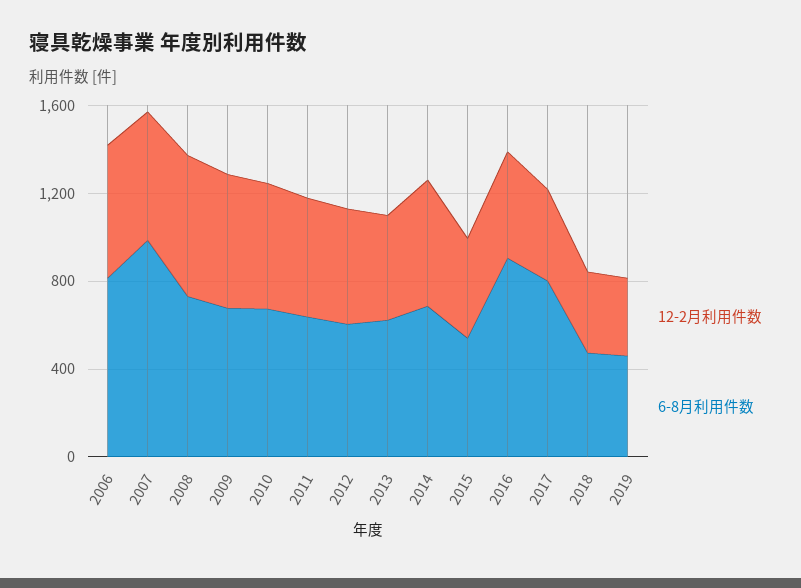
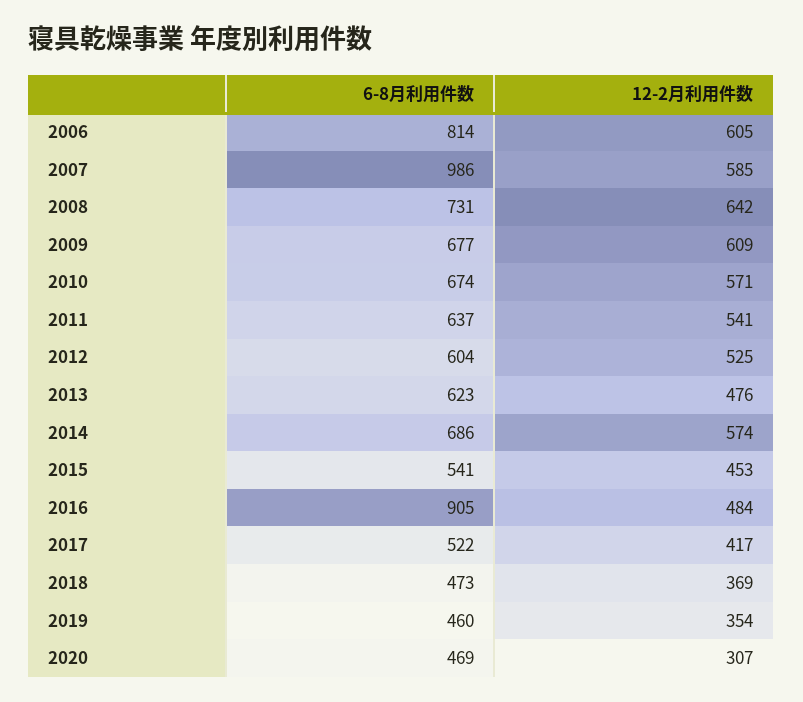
6-8月利用件数, 2017: 800 -> 522
6-8月利用件数, 2020: none -> 469
12-2月利用件数, 2020: none -> 307

